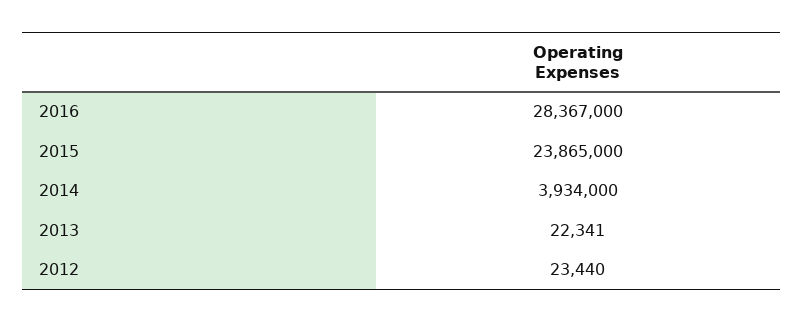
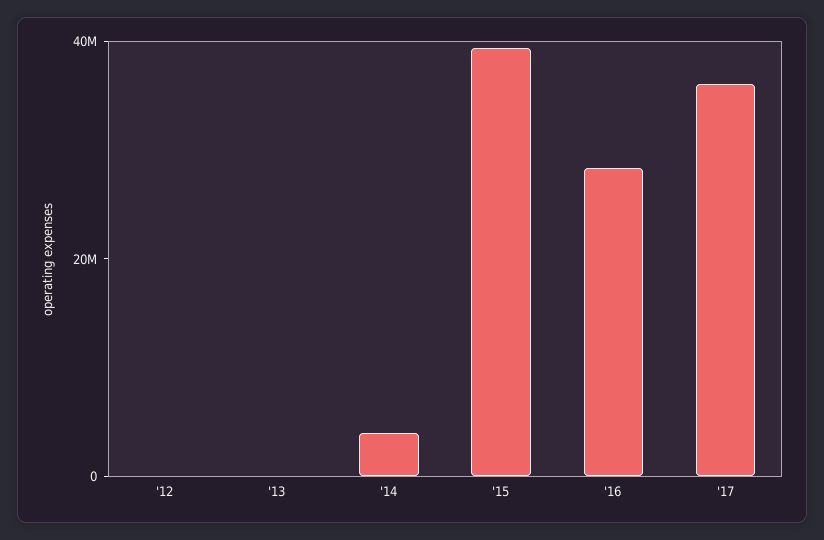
2015: 23865000 -> 40000000
'17: none -> 35000000

